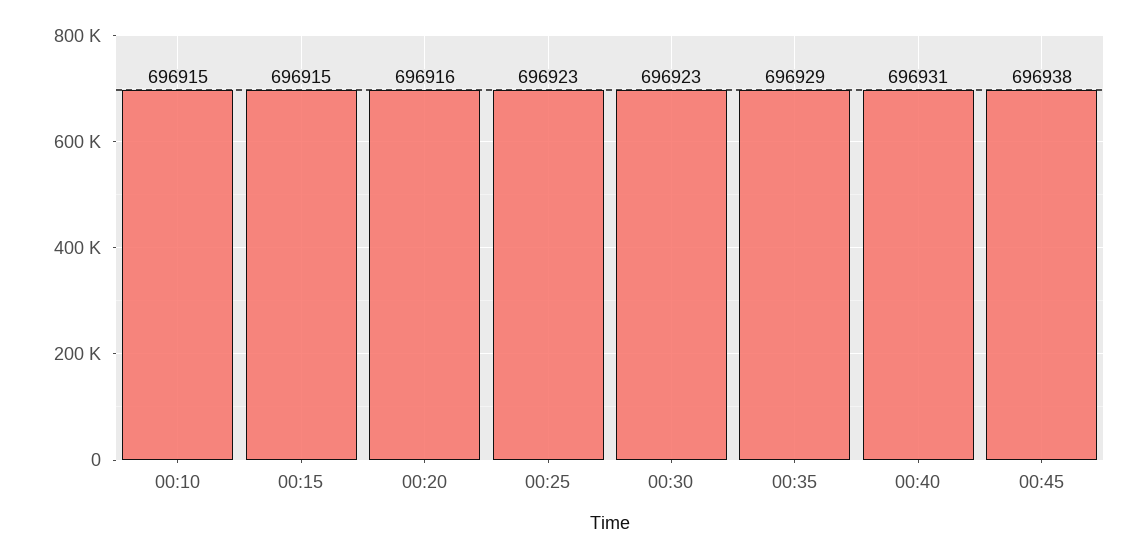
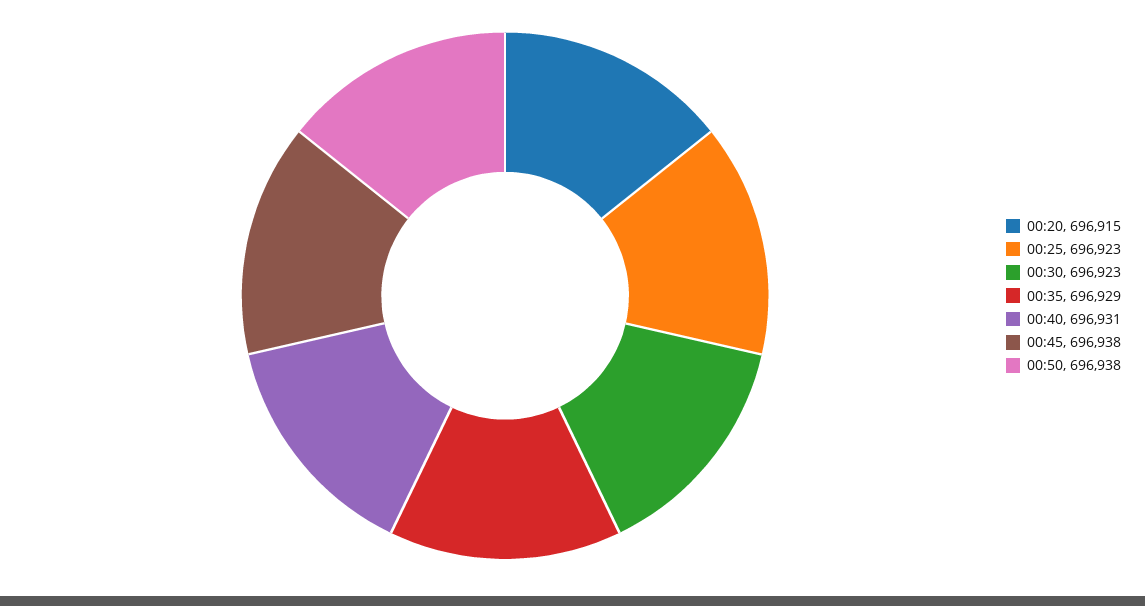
00:10: 696915 -> none
00:15: 696915 -> none
00:20: 696916 -> 696915
00:50: none -> 696938

